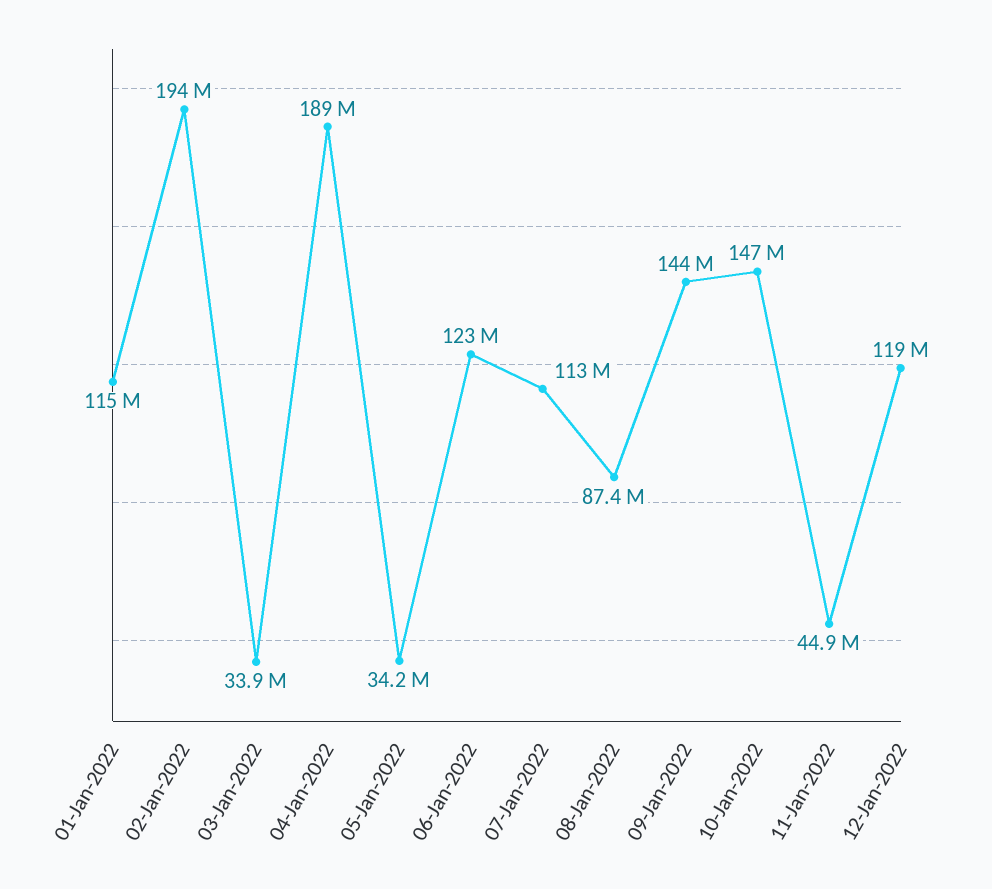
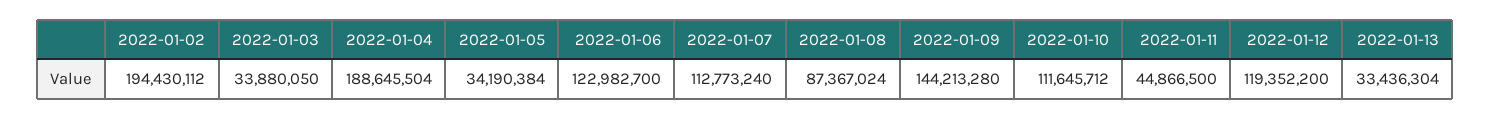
01-Jan-2022: 115000000 -> none
10-Jan-2022: 147000000 -> 111645712
2022-01-13: none -> 33436304

